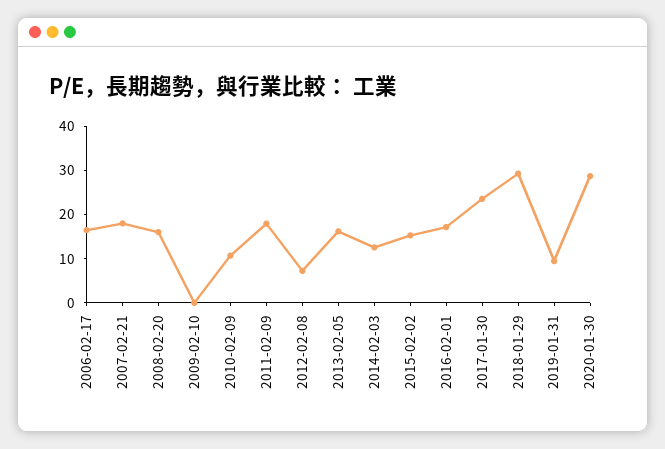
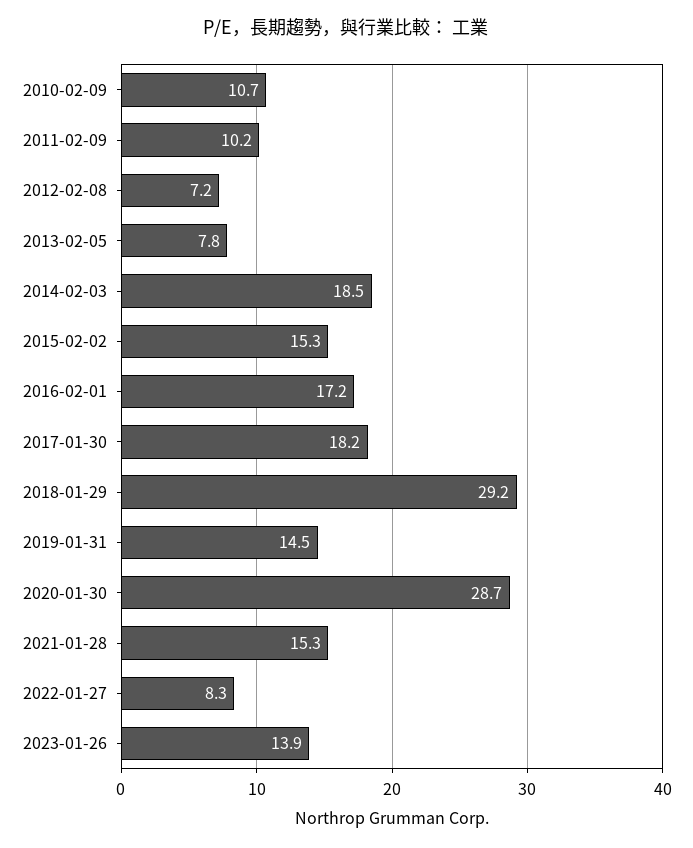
2006-02-17: 16 -> none
2007-02-21: 18 -> none
2008-02-20: 16 -> none
2009-02-10: 0 -> none
2011-02-09: 18 -> 10.2
2013-02-05: 16 -> 7.8
2014-02-03: 12 -> 18.5
2017-01-30: 24 -> 18.2
2019-01-31: 10 -> 14.5
2021-01-28: none -> 15.3
2022-01-27: none -> 8.3
2023-01-26: none -> 13.9

